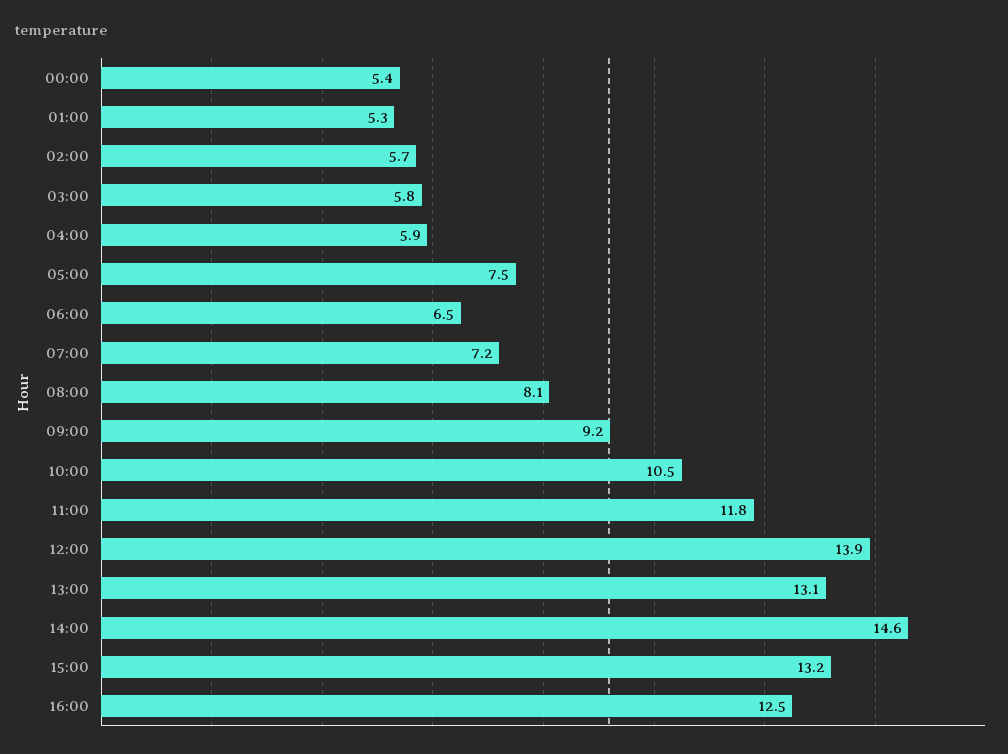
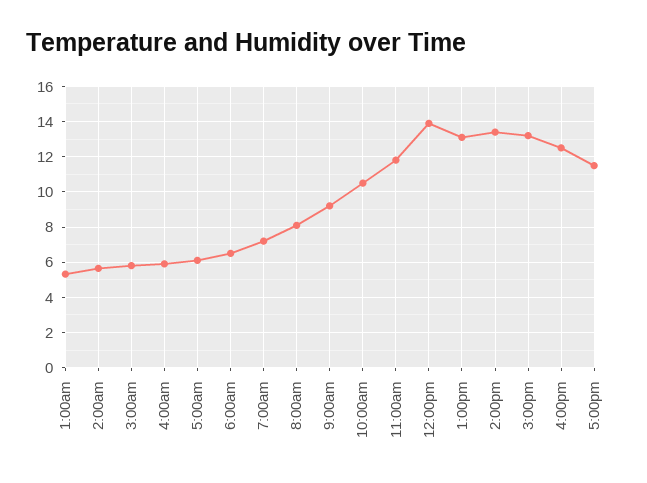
00:00: 5.4 -> none
05:00: 7.5 -> 6
14:00: 14.6 -> 13.5
5:00pm: none -> 11.5

